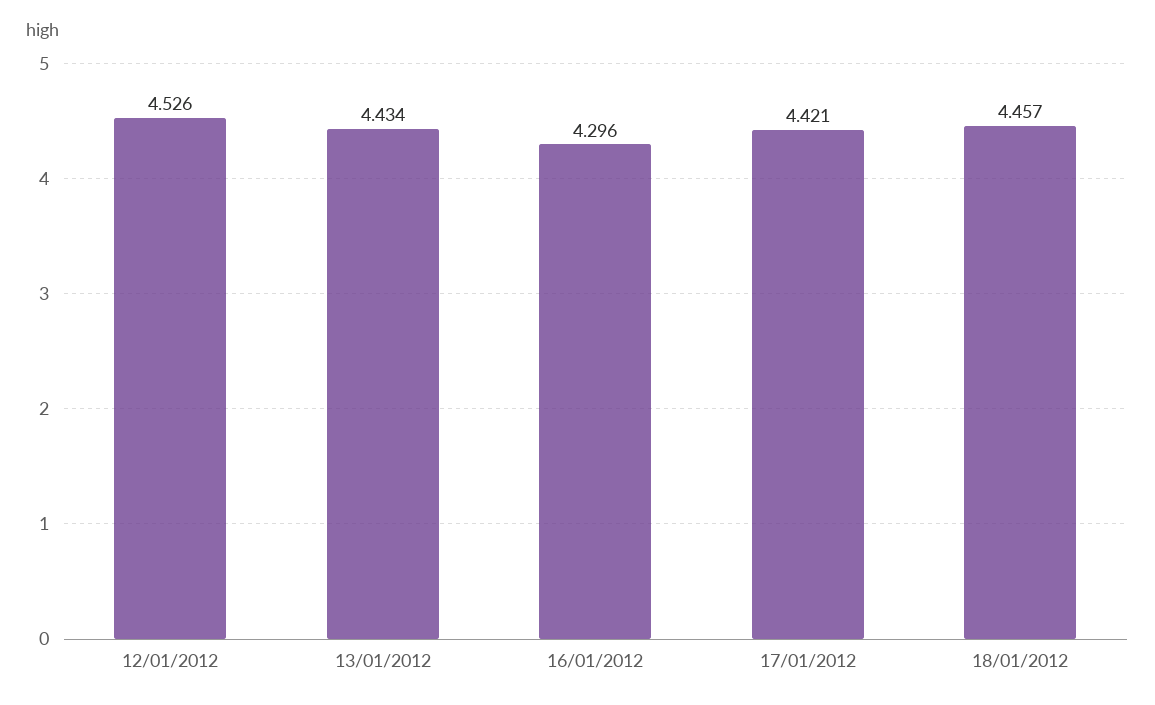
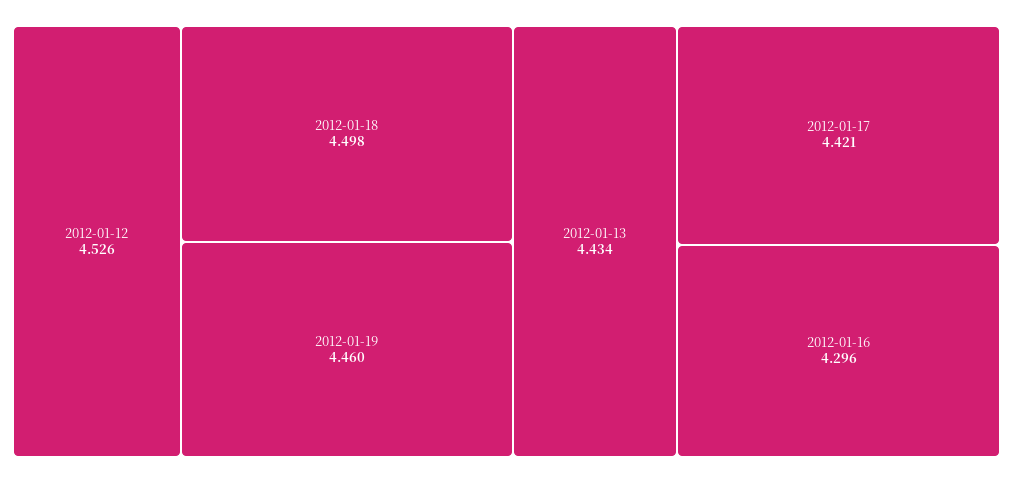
18/01/2012: 4.457 -> 4.498
2012-01-19: none -> 4.46

